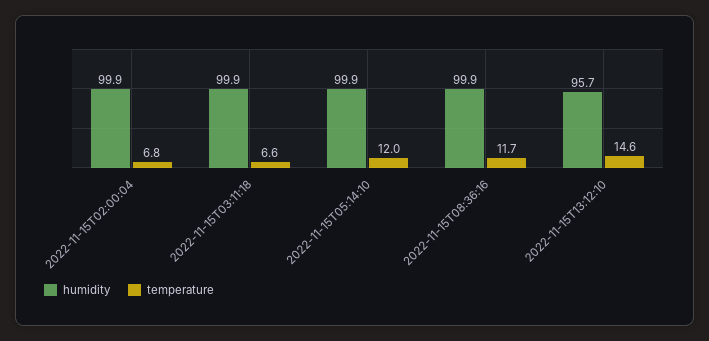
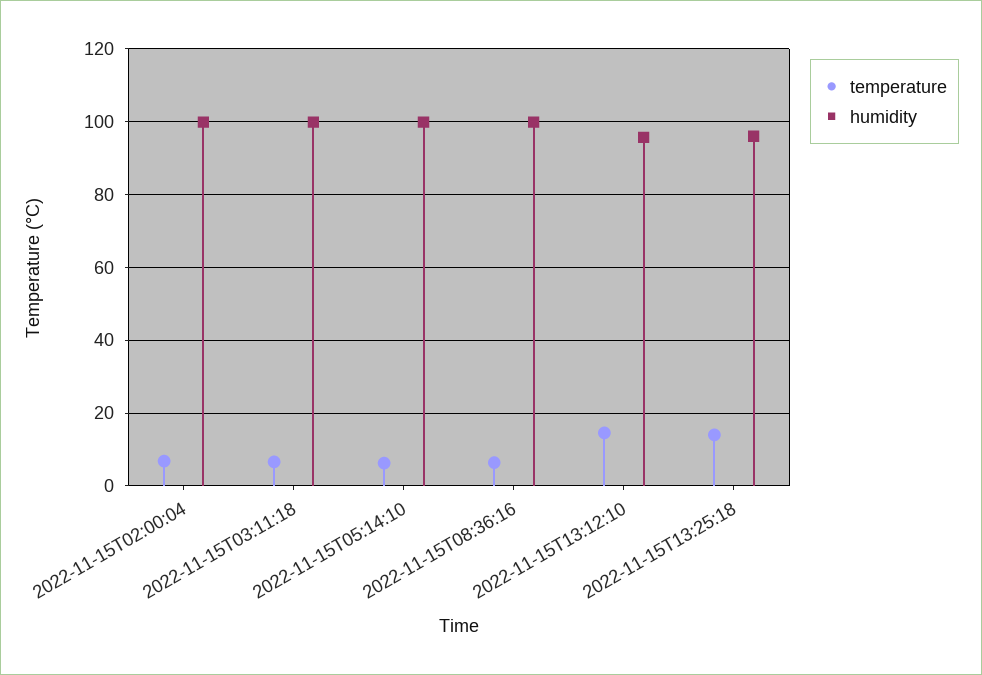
temperature, 2022-11-15T05:14:10: 12 -> 6
temperature, 2022-11-15T08:36:16: 11.7 -> 6
temperature, 2022-11-15T13:25:18: none -> 14
humidity, 2022-11-15T13:25:18: none -> 96

